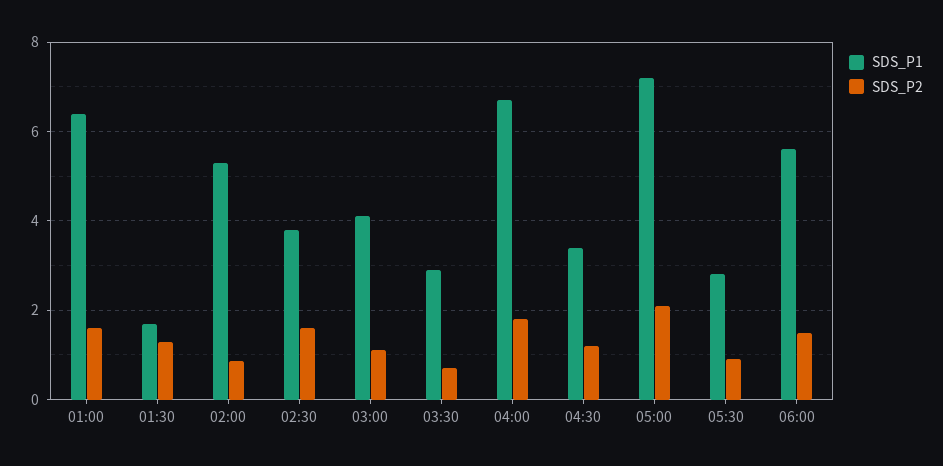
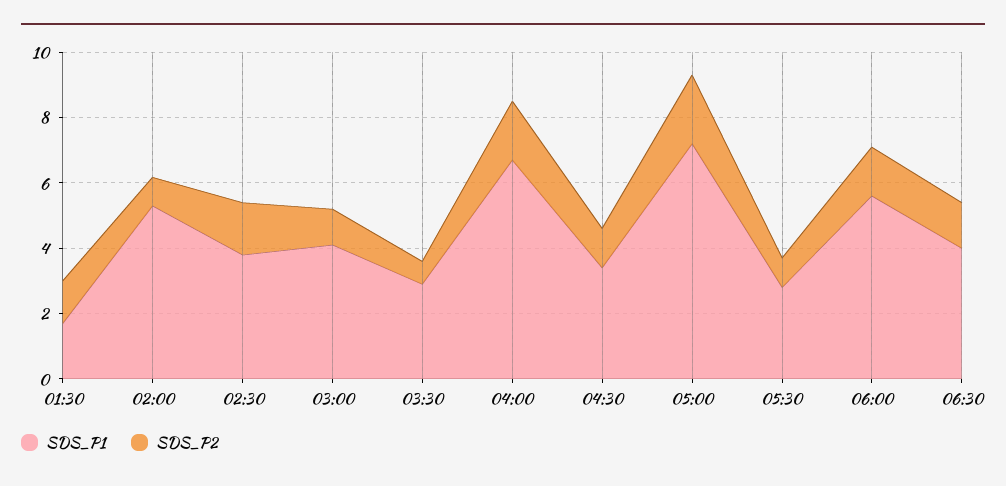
SDS_P1, 01:00: 6.4 -> none
SDS_P2, 01:00: 1.6 -> none
SDS_P1, 06:30: none -> 4
SDS_P2, 06:30: none -> 1.5

